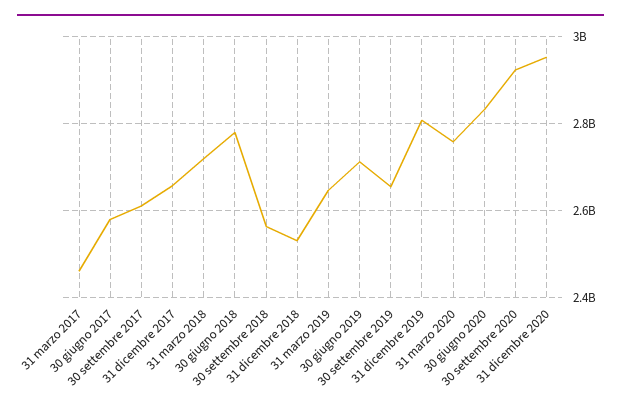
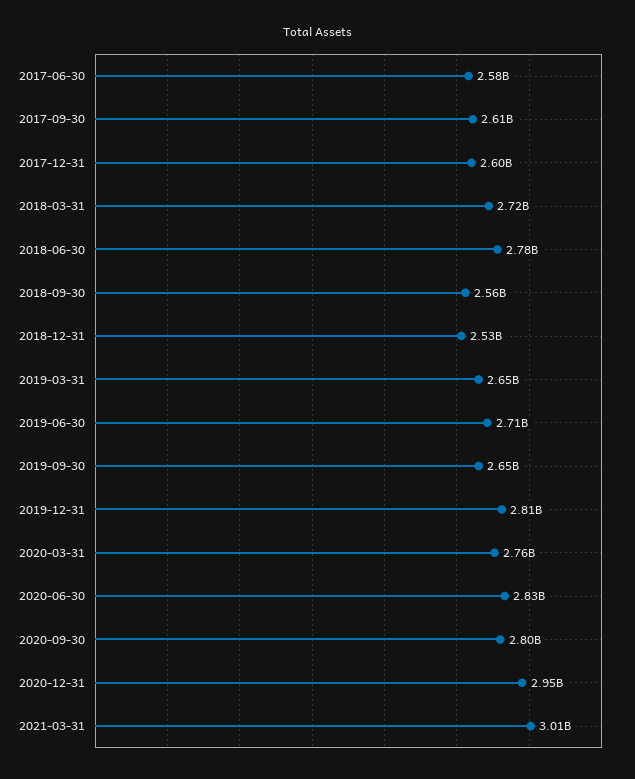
31 marzo 2017: 2460000000 -> none
31 dicembre 2017: 2660000000 -> 2600000000
30 settembre 2020: 2920000000 -> 2800000000
2021-03-31: none -> 3010000000

